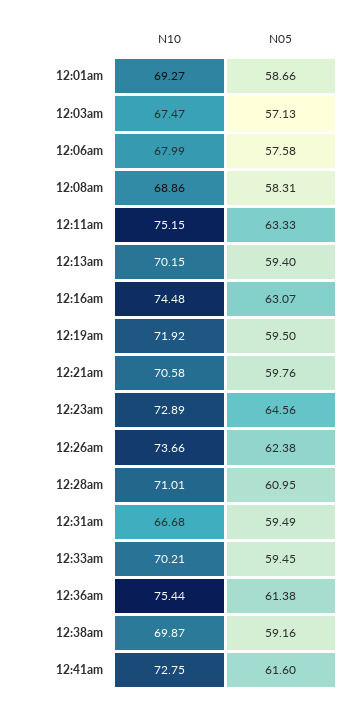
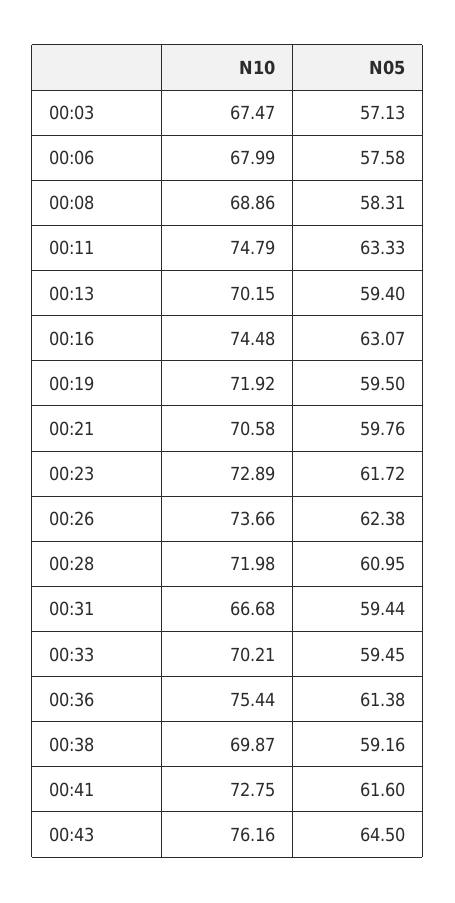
N10, 12:01am: 69.27 -> none
N05, 12:01am: 58.66 -> none
N10, 12:11am: 75.15 -> 74.79
N05, 12:23am: 64.56 -> 61.72
N10, 12:28am: 71.01 -> 71.98
N05, 12:31am: 59.49 -> 59.44
N10, 00:43: none -> 76.16
N05, 00:43: none -> 64.5

